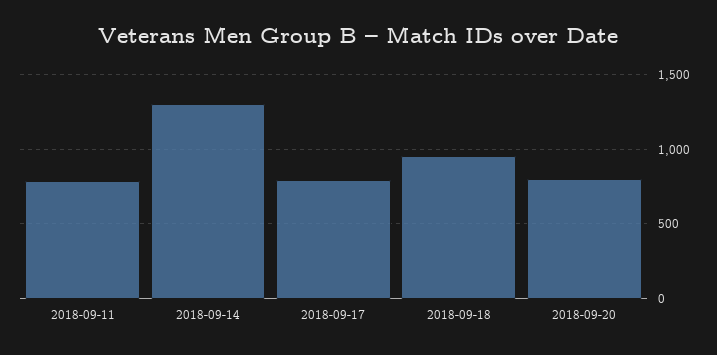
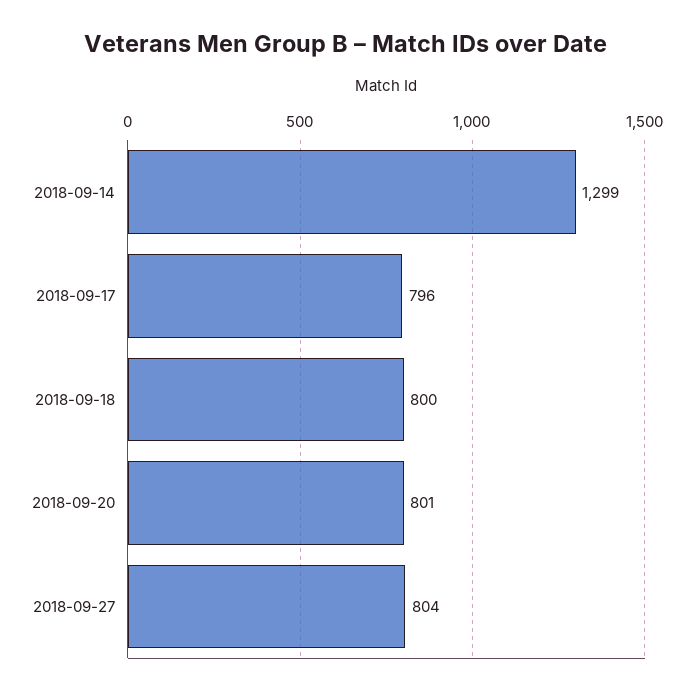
2018-09-11: 800 -> none
2018-09-18: 950 -> 800
2018-09-27: none -> 804

